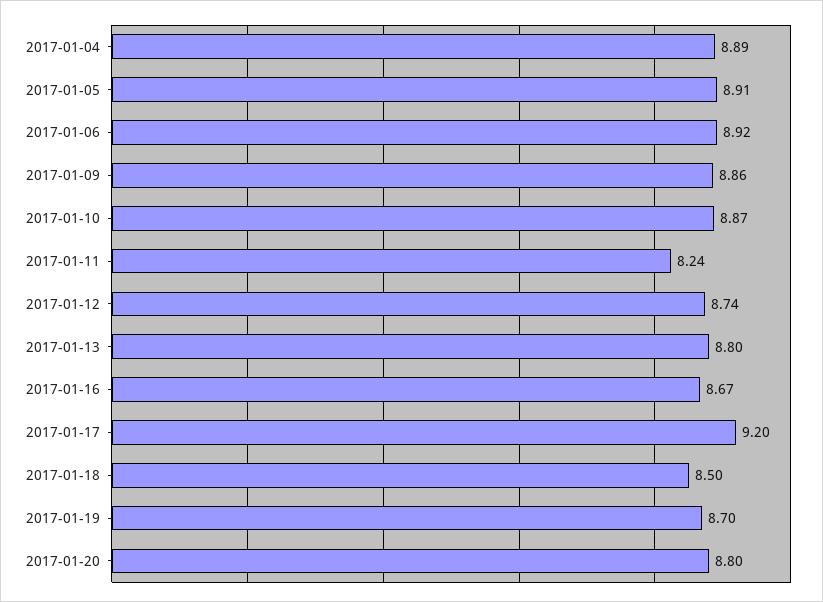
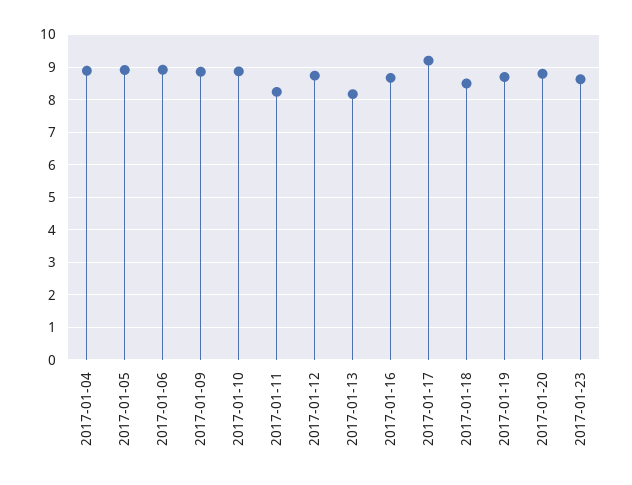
2017-01-13: 8.8 -> 8.2
2017-01-23: none -> 8.6

